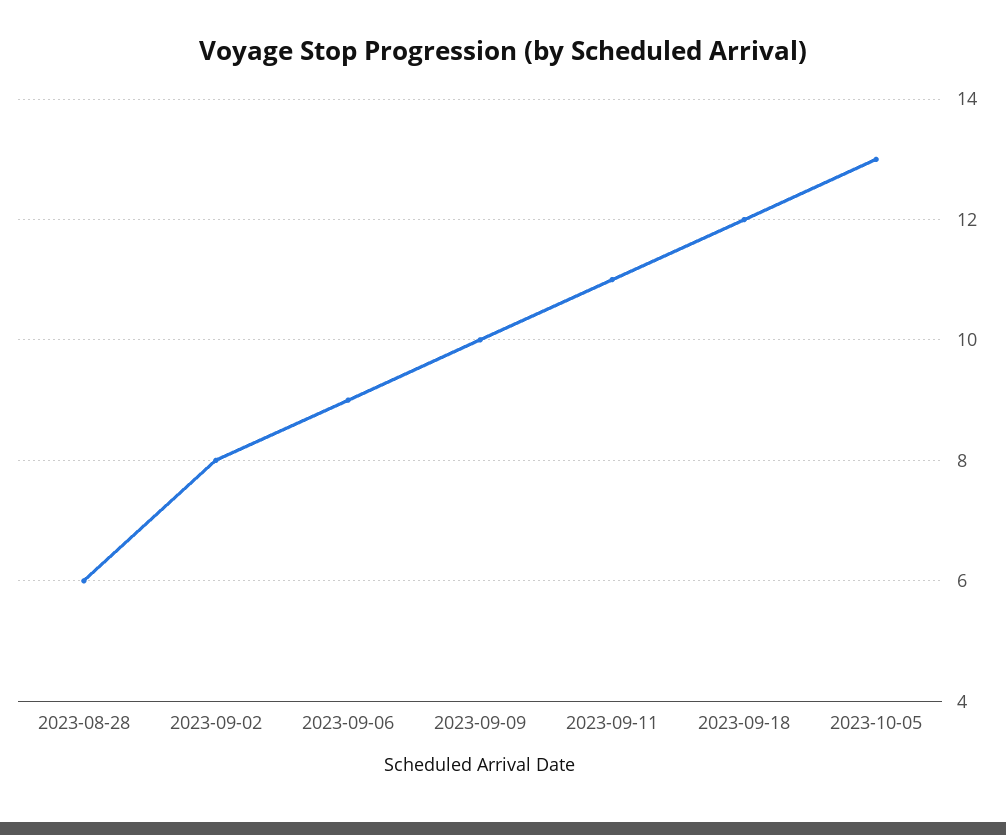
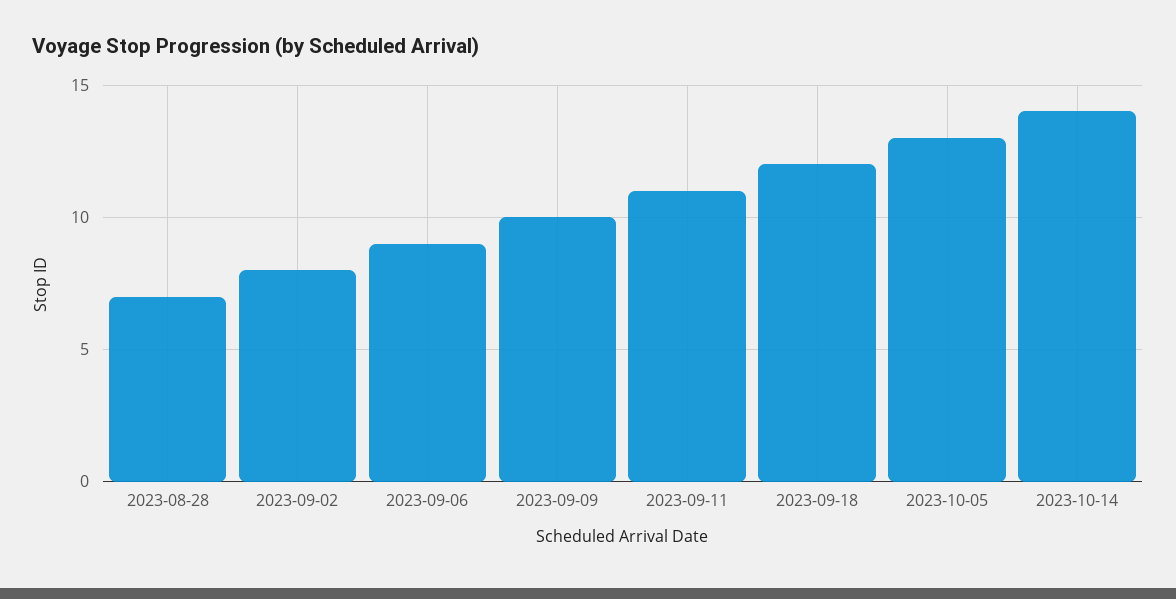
2023-08-28: 6 -> 7
2023-10-14: none -> 14

